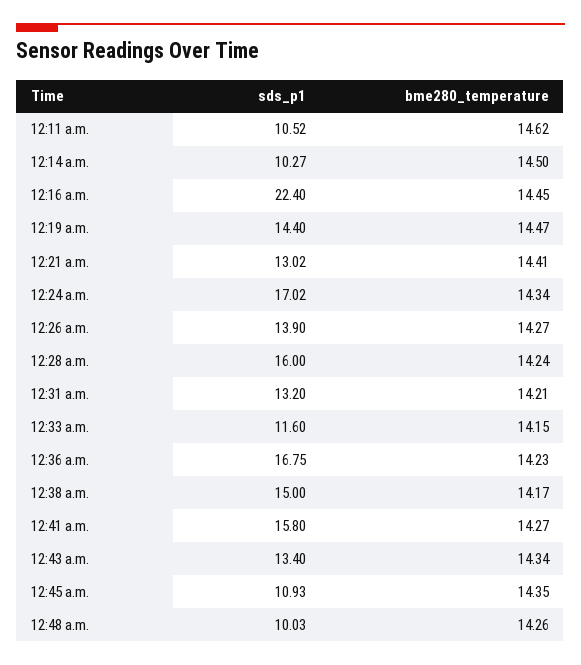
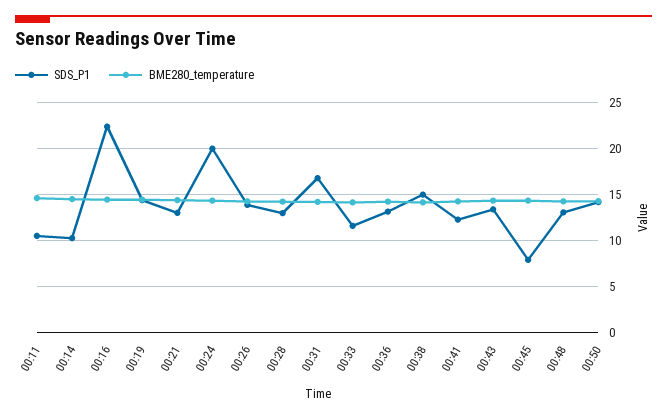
sds_p1, 12:24 a.m.: 17.02 -> 20
sds_p1, 12:28 a.m.: 16 -> 13
sds_p1, 12:31 a.m.: 13.2 -> 17
sds_p1, 12:36 a.m.: 16.75 -> 13
sds_p1, 12:41 a.m.: 15.8 -> 12
sds_p1, 12:45 a.m.: 10.93 -> 8
sds_p1, 12:48 a.m.: 10.03 -> 13
sds_p1, 00:50: none -> 14
bme280_temperature, 00:50: none -> 14

